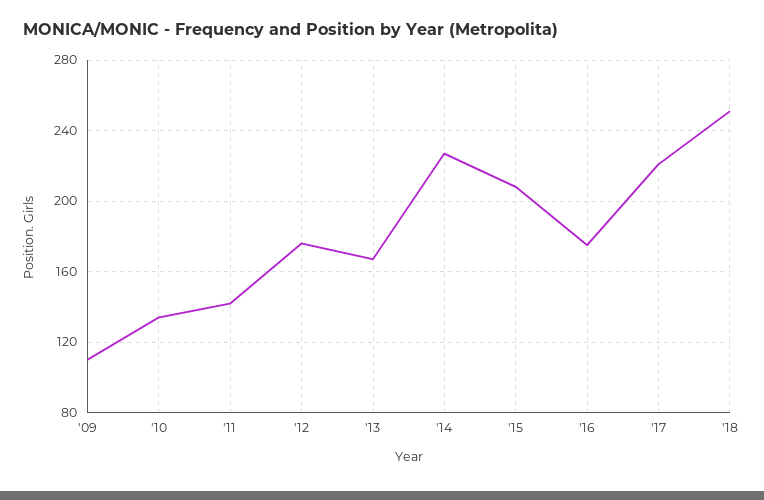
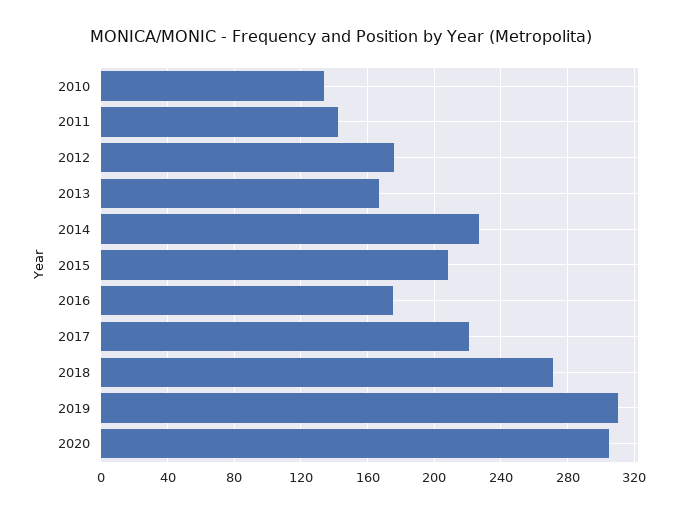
'09: 110 -> none
'18: 250 -> 270
2019: none -> 310
2020: none -> 305

